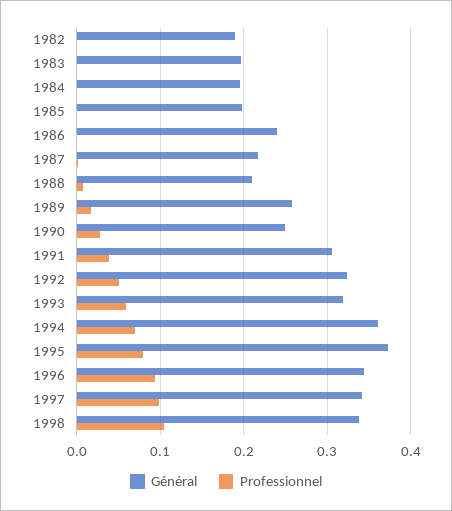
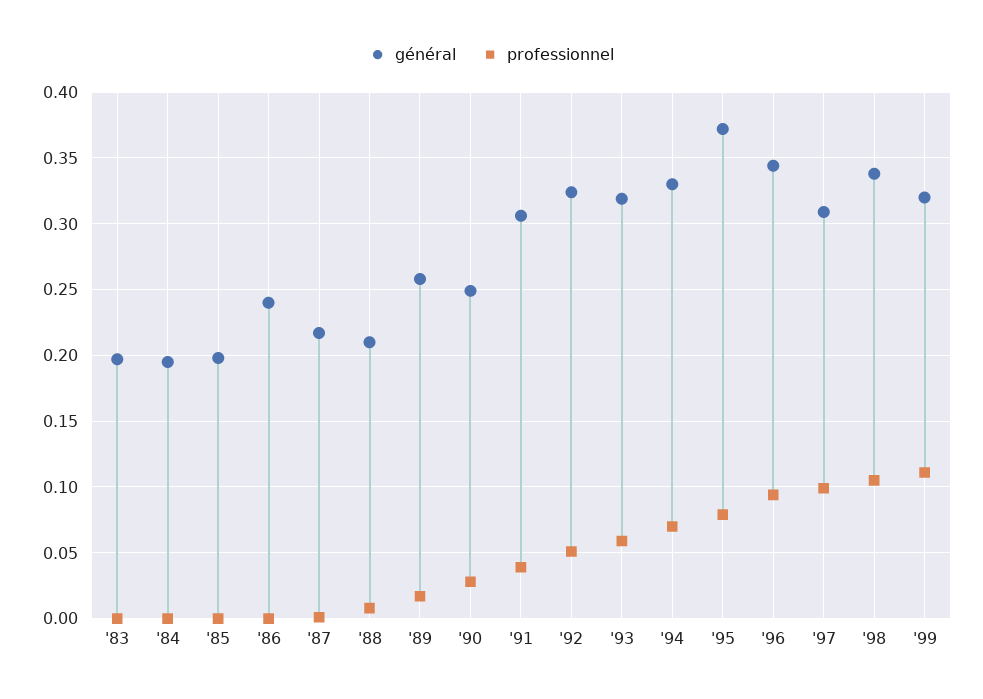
Général, 1982: 0.19 -> none
Professionnel, 1982: 0 -> none
Général, 1994: 0.36 -> 0.33
Général, 1997: 0.34 -> 0.31
Général, '99: none -> 0.32
Professionnel, '99: none -> 0.11

